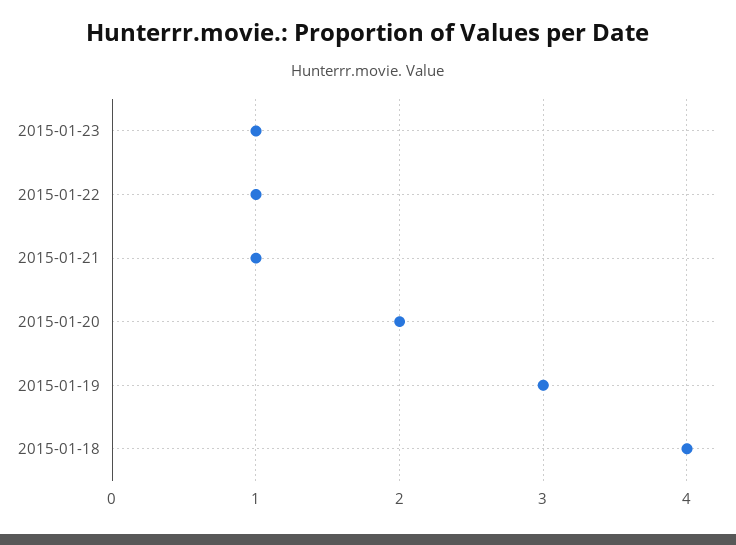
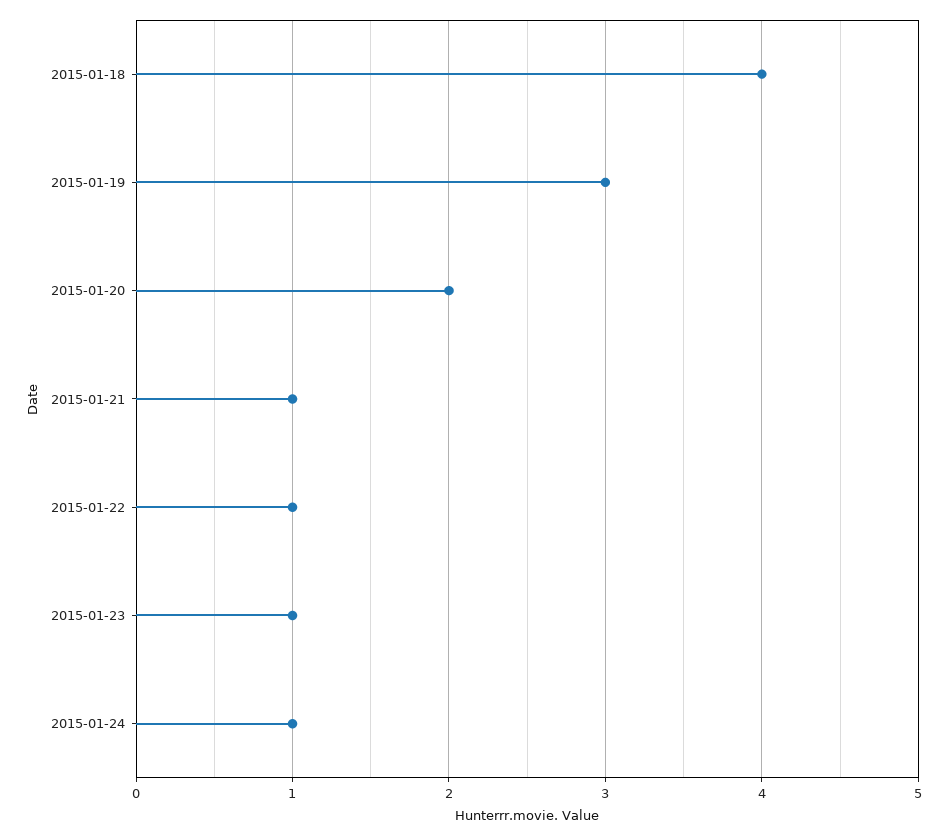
2015-01-24: none -> 1

